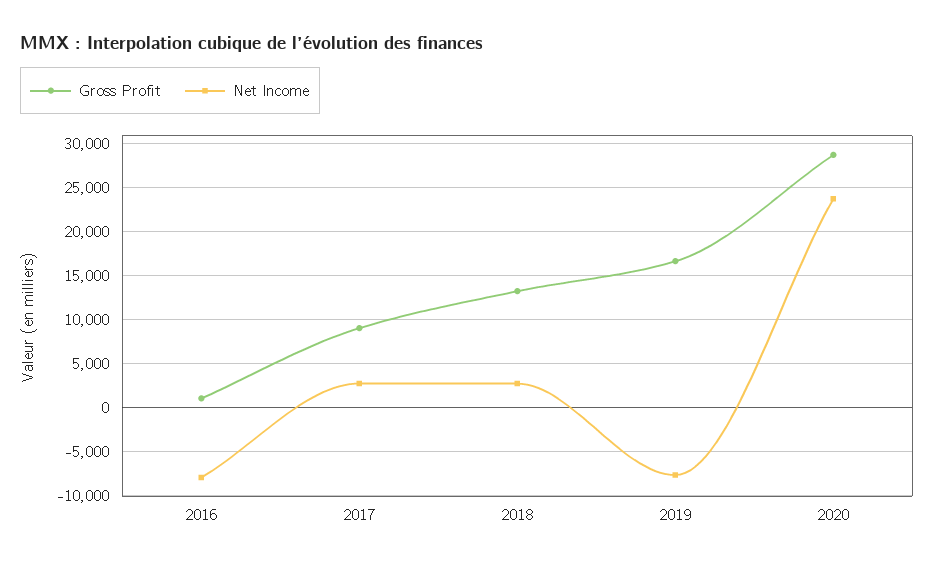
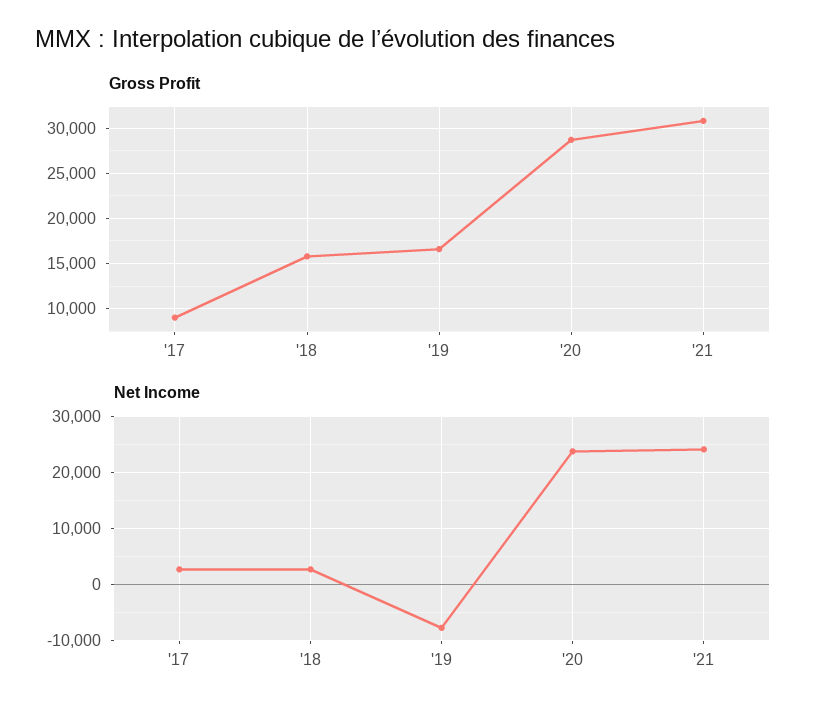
Gross Profit, 2016: 1000 -> none
Net Income, 2016: -8000 -> none
Gross Profit, 2018: 13000 -> 16000
Gross Profit, '21: none -> 31000
Net Income, '21: none -> 24000

